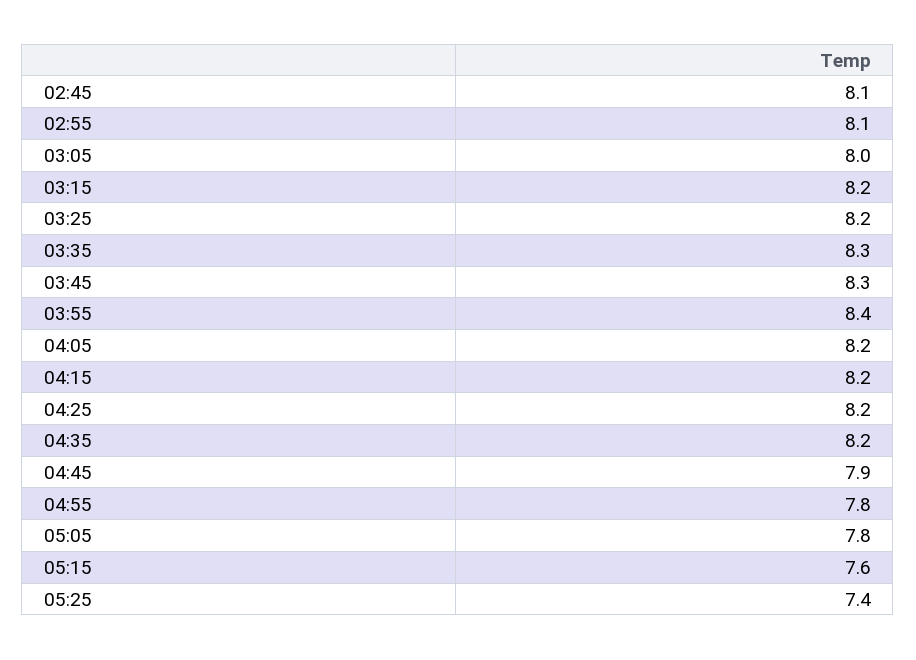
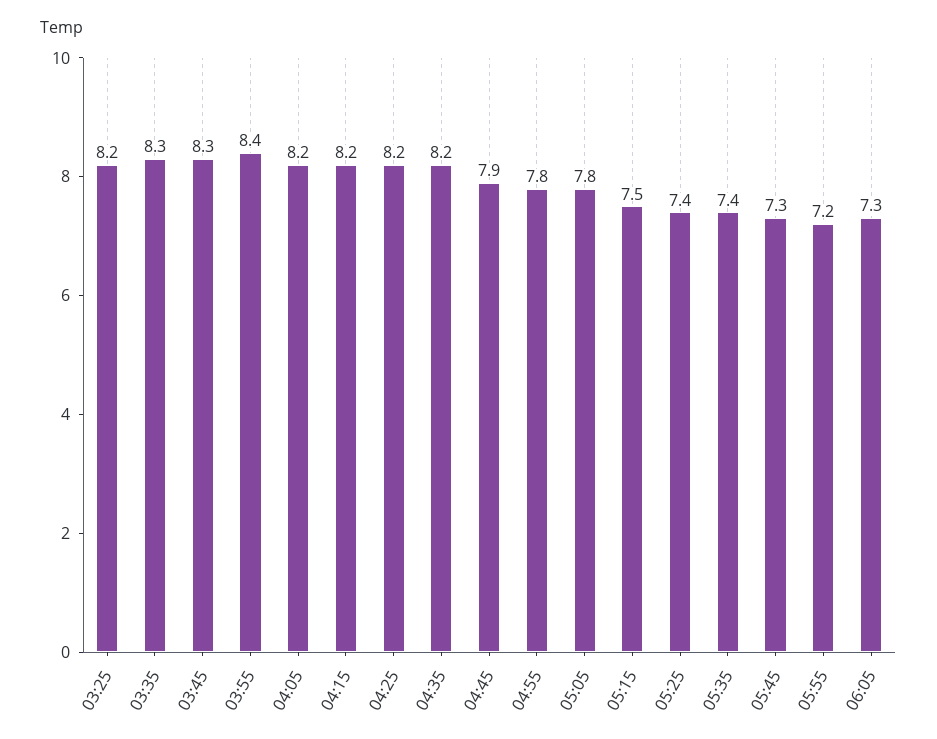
02:45: 8.1 -> none
02:55: 8.1 -> none
03:05: 8 -> none
03:15: 8.2 -> none
05:15: 7.6 -> 7.5
05:35: none -> 7.4
05:45: none -> 7.3
05:55: none -> 7.2
06:05: none -> 7.3

